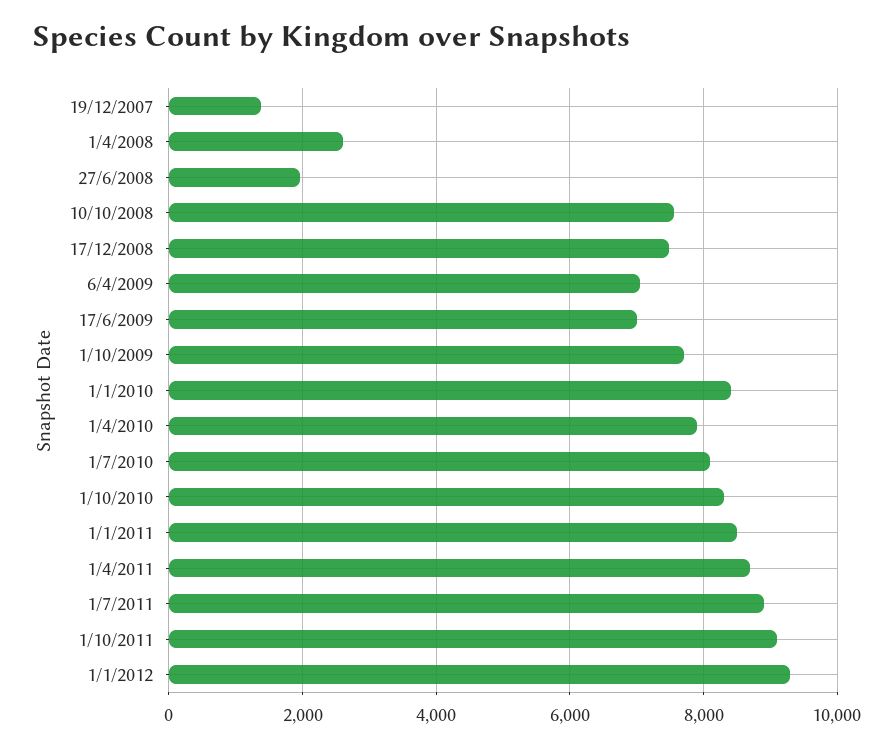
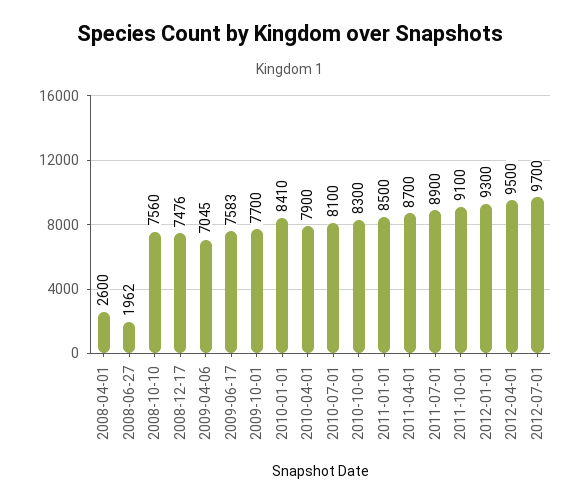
19/12/2007: 1400 -> none
17/6/2009: 7000 -> 7583
2012-04-01: none -> 9500
2012-07-01: none -> 9700

